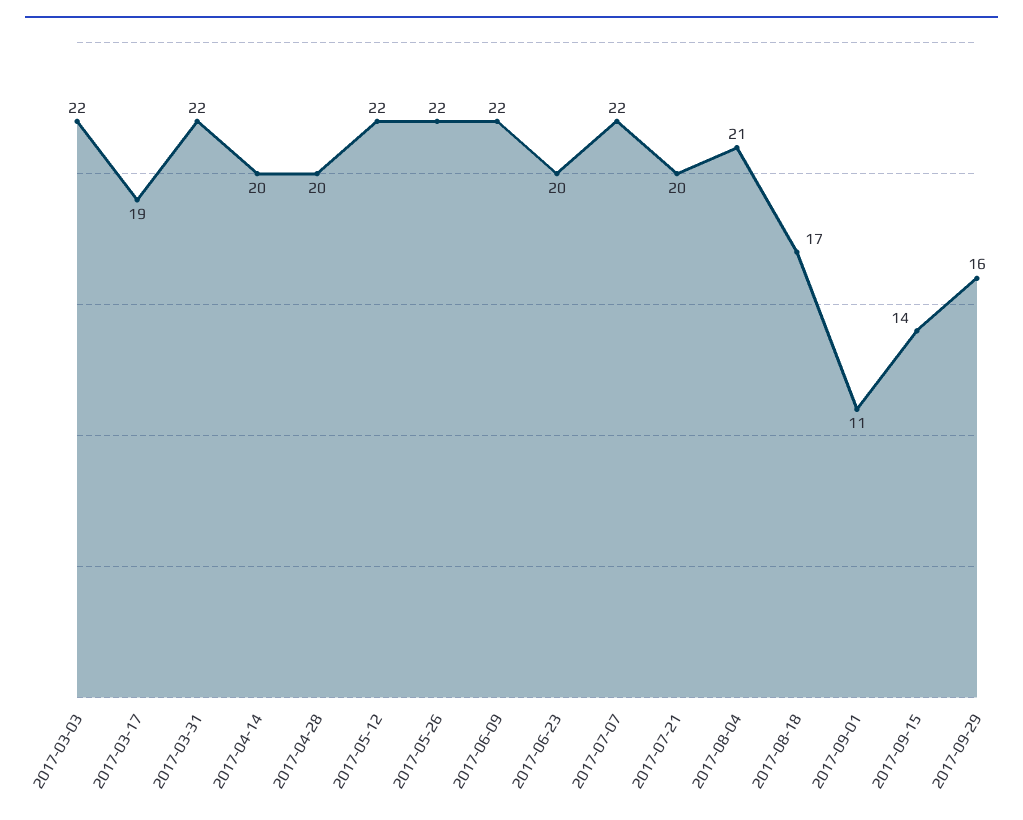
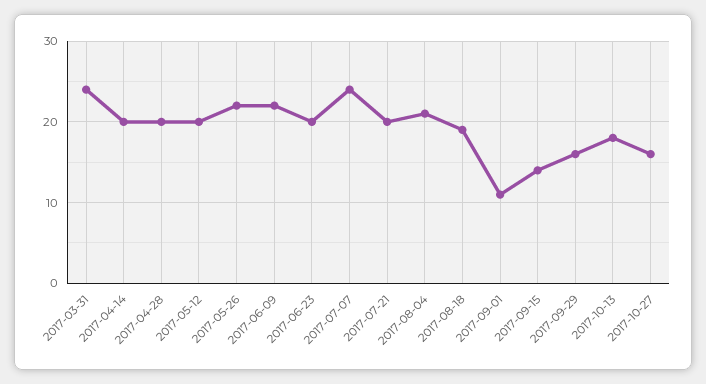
2017-03-03: 22 -> none
2017-03-17: 19 -> none
2017-03-31: 22 -> 24
2017-05-12: 22 -> 20
2017-07-07: 22 -> 24
2017-08-18: 17 -> 19
2017-10-13: none -> 18
2017-10-27: none -> 16

